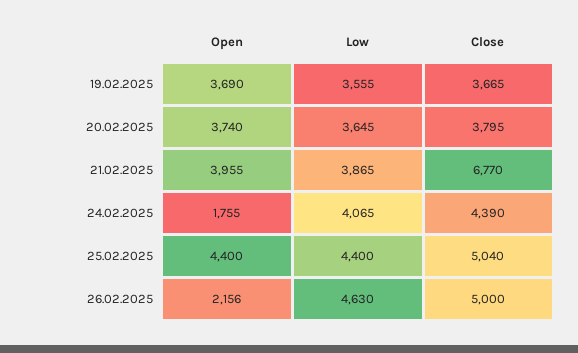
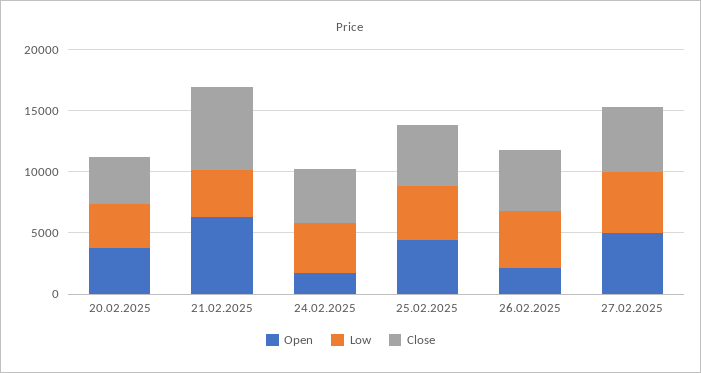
Open, 19.02.2025: 3690 -> none
Low, 19.02.2025: 3555 -> none
Close, 19.02.2025: 3665 -> none
Open, 21.02.2025: 3955 -> 6000
Open, 27.02.2025: none -> 5000
Low, 27.02.2025: none -> 5000
Close, 27.02.2025: none -> 5000

